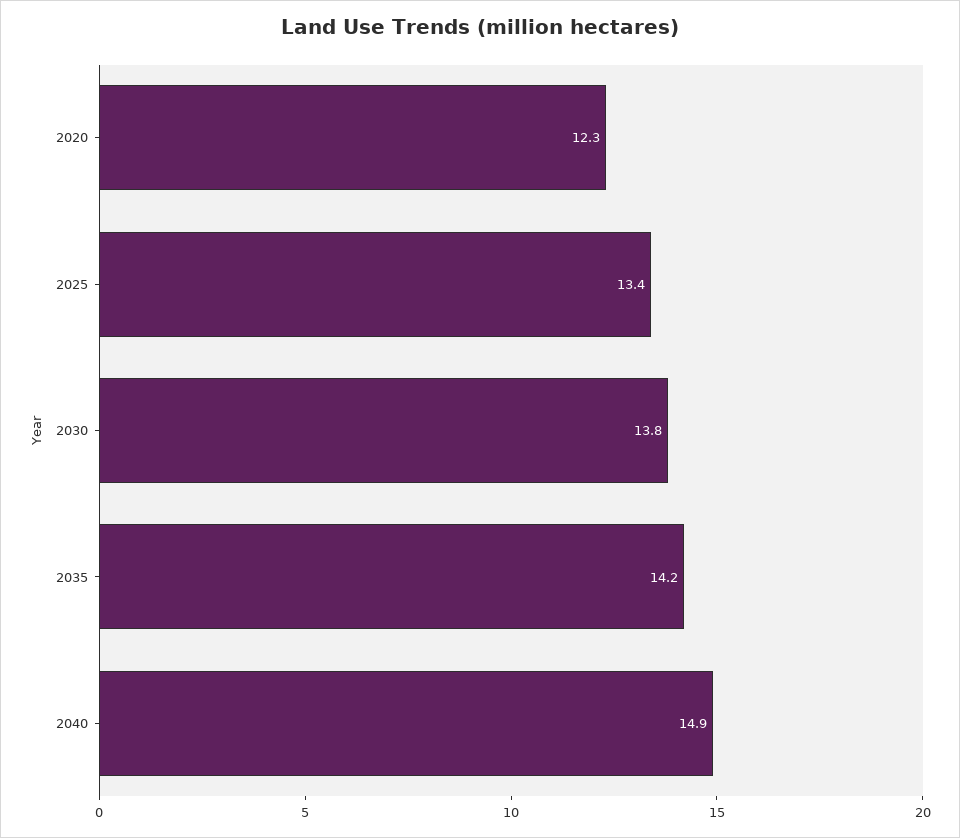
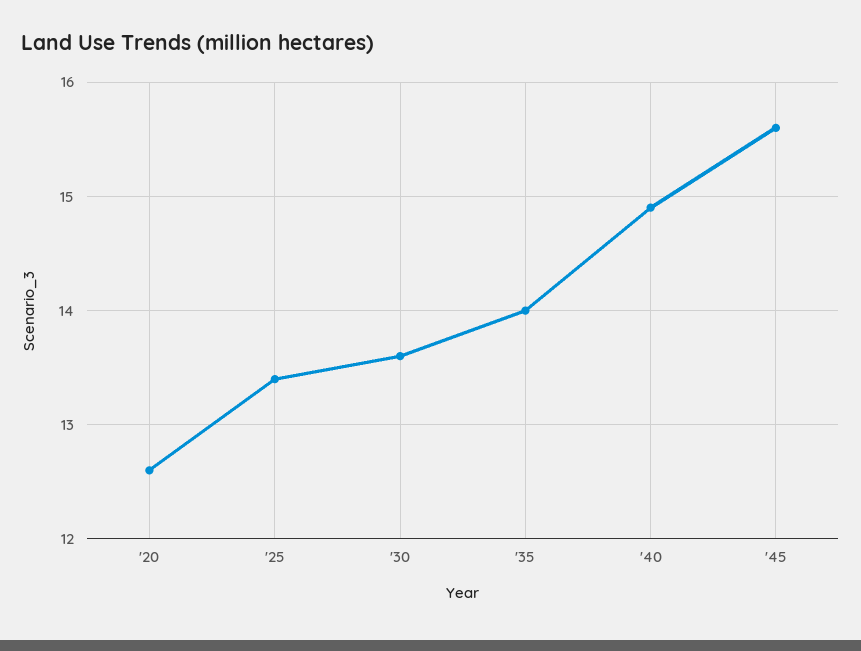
2020: 12.3 -> 12.6
2030: 13.8 -> 13.6
2035: 14.2 -> 14
'45: none -> 15.6

